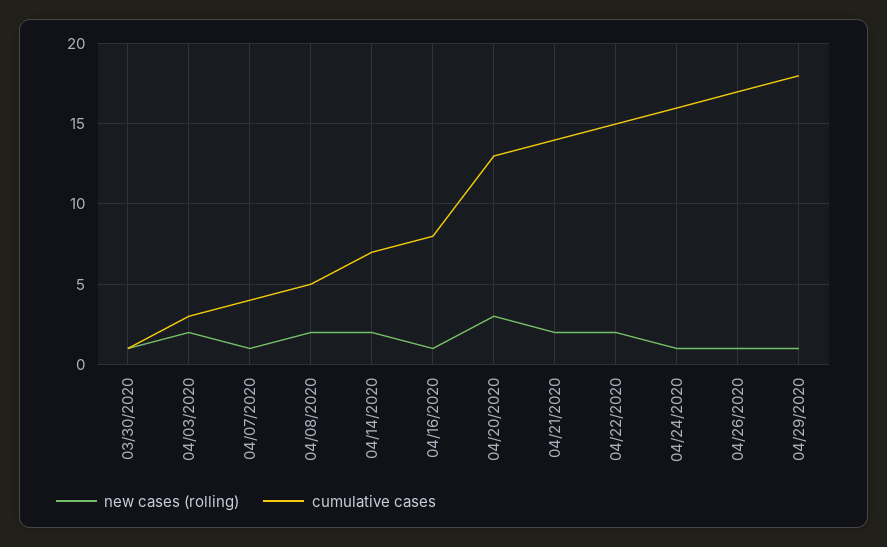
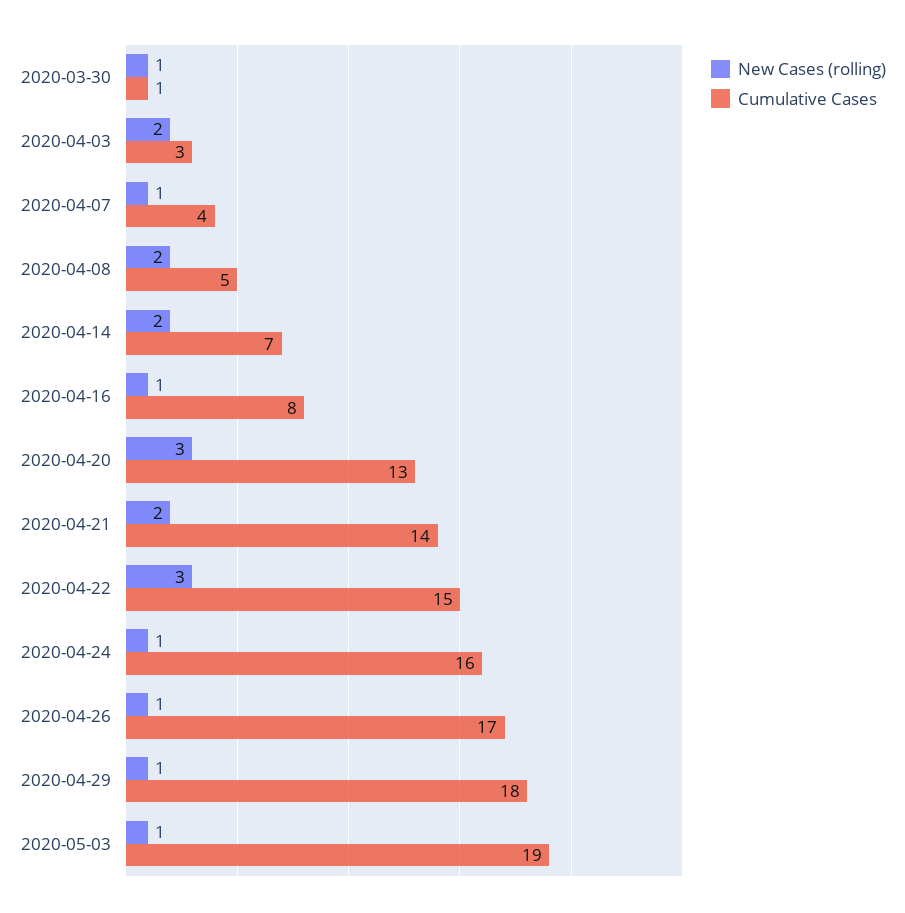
new cases (rolling), 04/22/2020: 2 -> 3
new cases (rolling), 2020-05-03: none -> 1
cumulative cases, 2020-05-03: none -> 19

